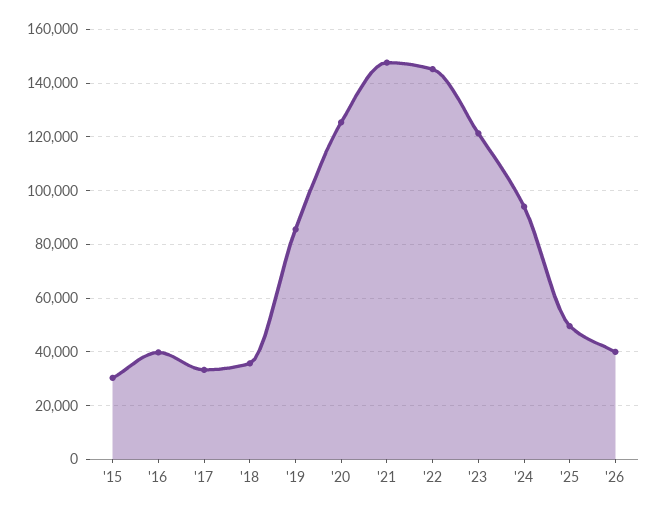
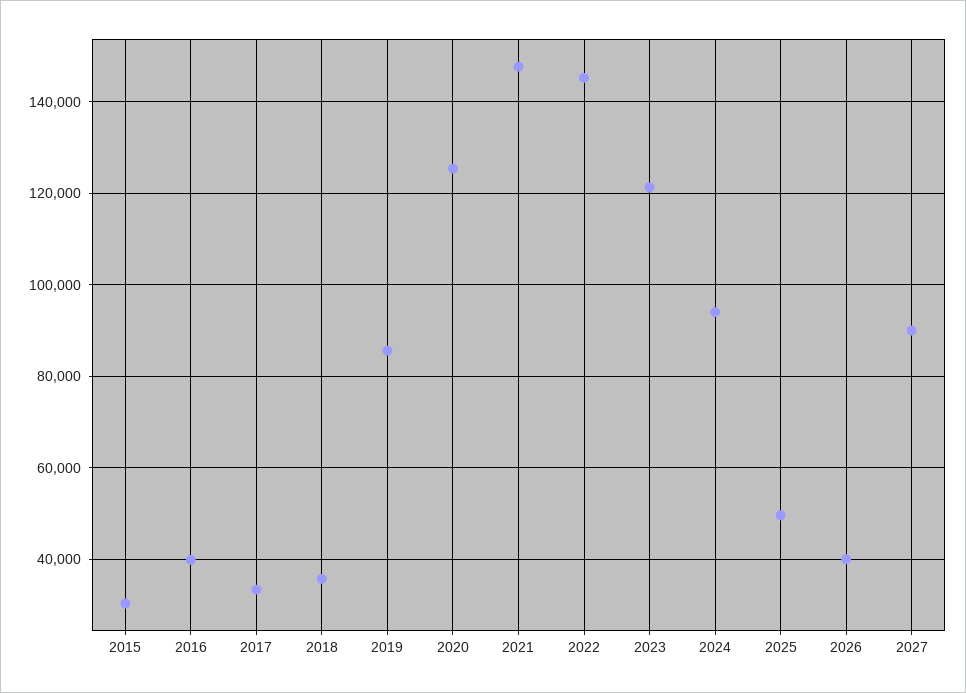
2027: none -> 90000

